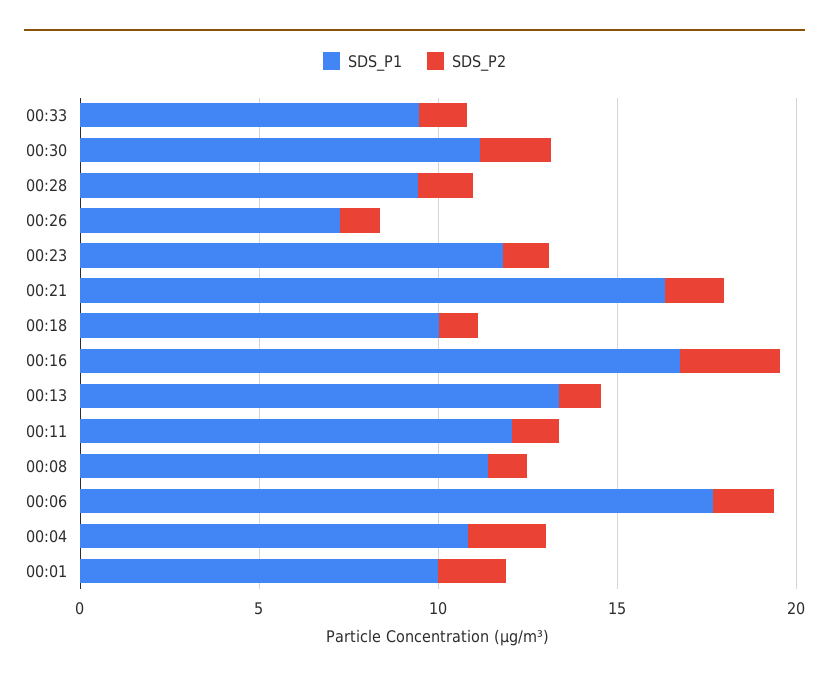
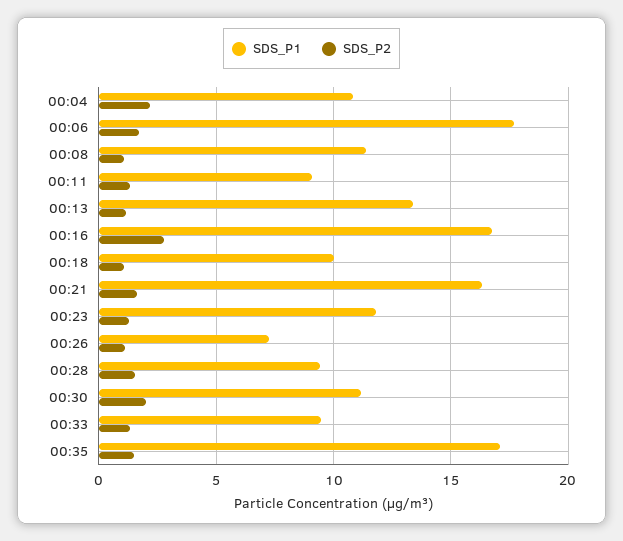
SDS_P1, 00:11: 12 -> 9
SDS_P1, 00:01: 10 -> none
SDS_P2, 00:01: 2 -> none
SDS_P1, 00:35: none -> 17
SDS_P2, 00:35: none -> 1.5

